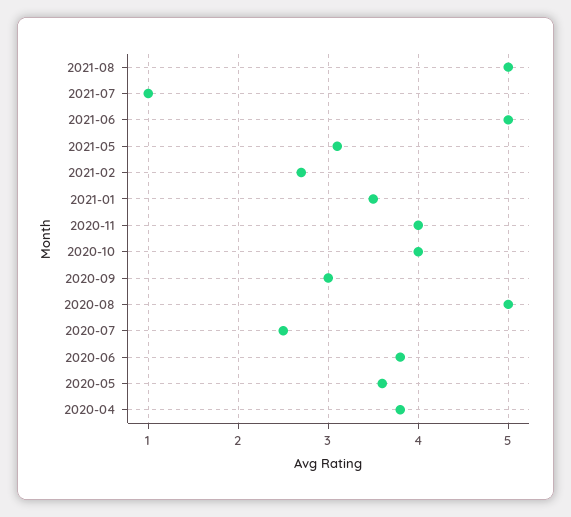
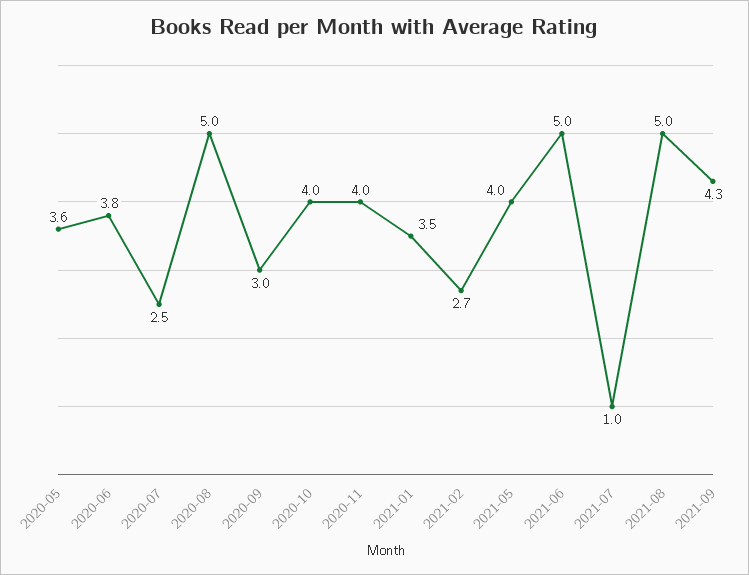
2021-05: 3.1 -> 4
2020-04: 3.8 -> none
2021-09: none -> 4.3

